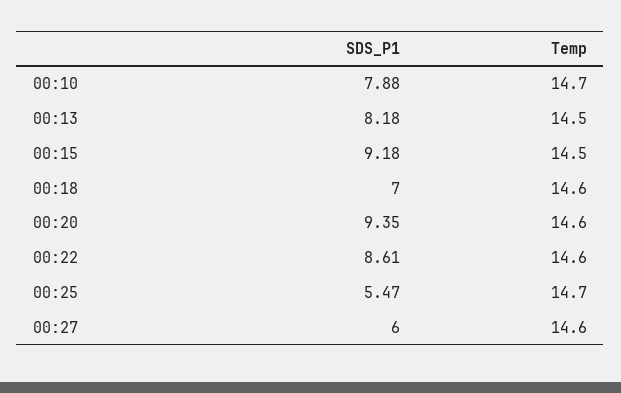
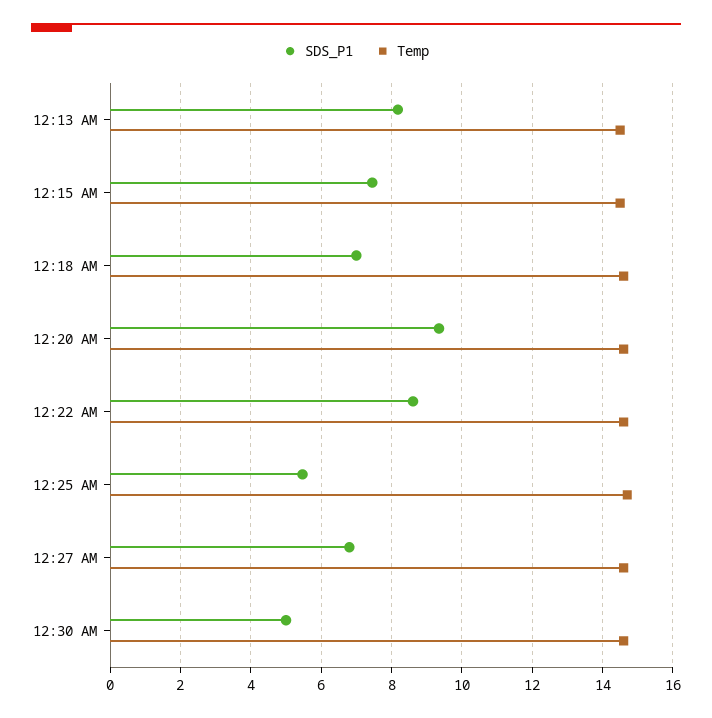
SDS_P1, 00:10: 7.88 -> none
Temp, 00:10: 14.7 -> none
SDS_P1, 00:15: 9.18 -> 7.4
SDS_P1, 00:27: 6 -> 6.8
SDS_P1, 12:30 AM: none -> 5
Temp, 12:30 AM: none -> 14.6

